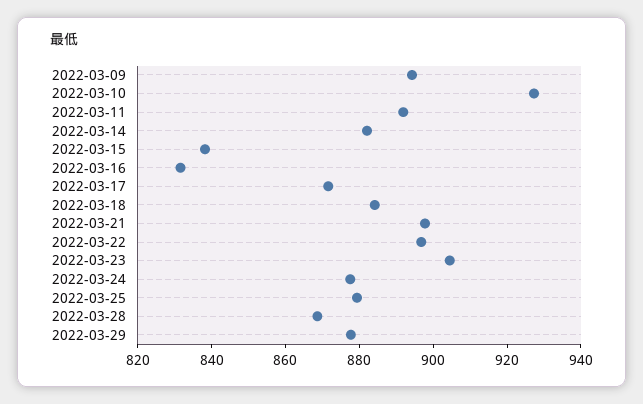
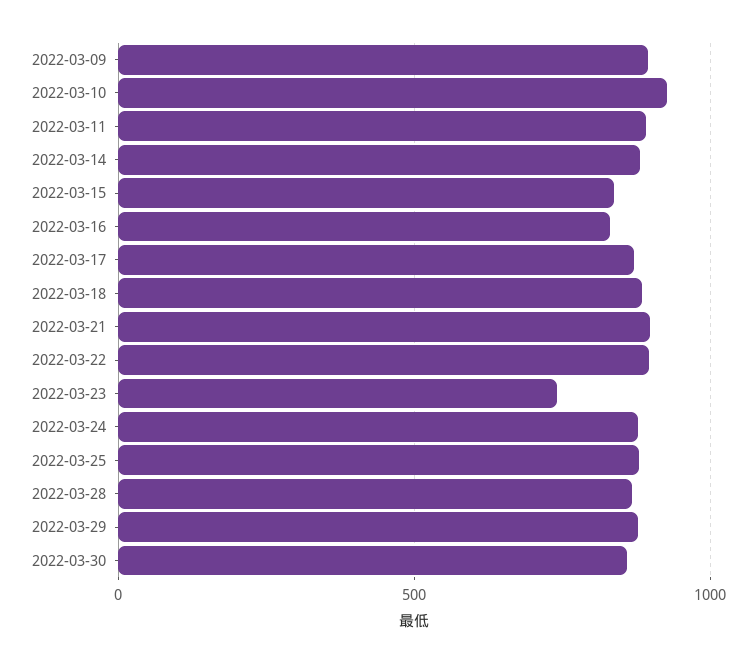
2022-03-23: 905 -> 750
2022-03-30: none -> 850

